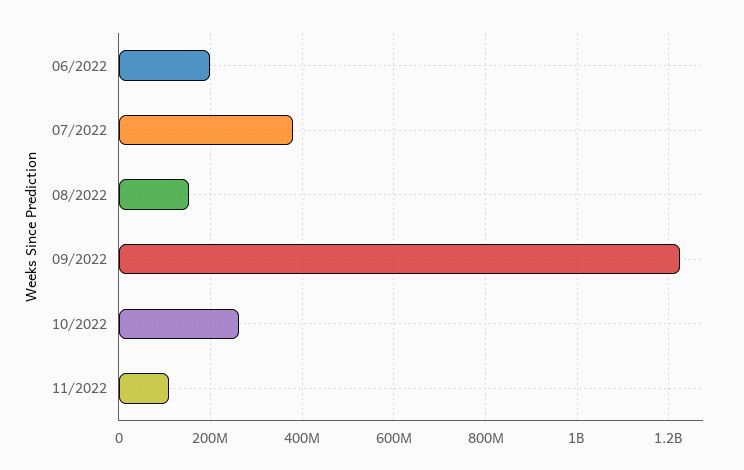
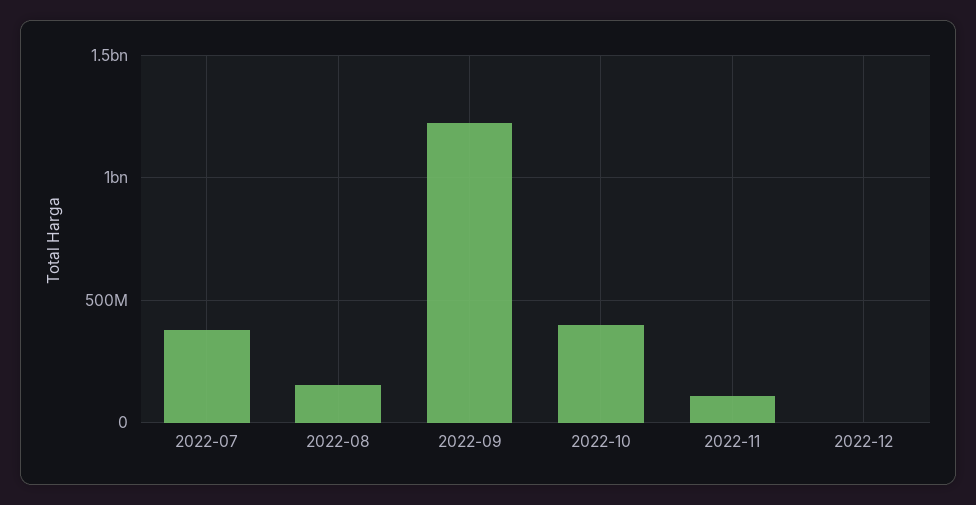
06/2022: 200000000 -> none
10/2022: 260000000 -> 400000000
2022-12: none -> 0

